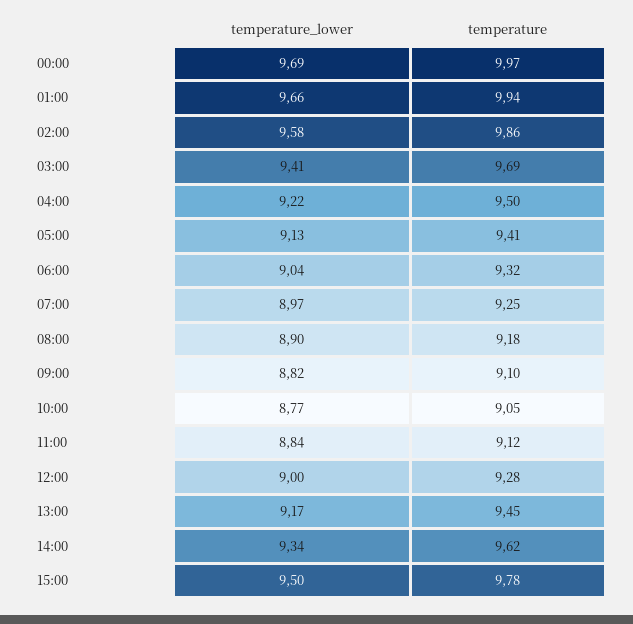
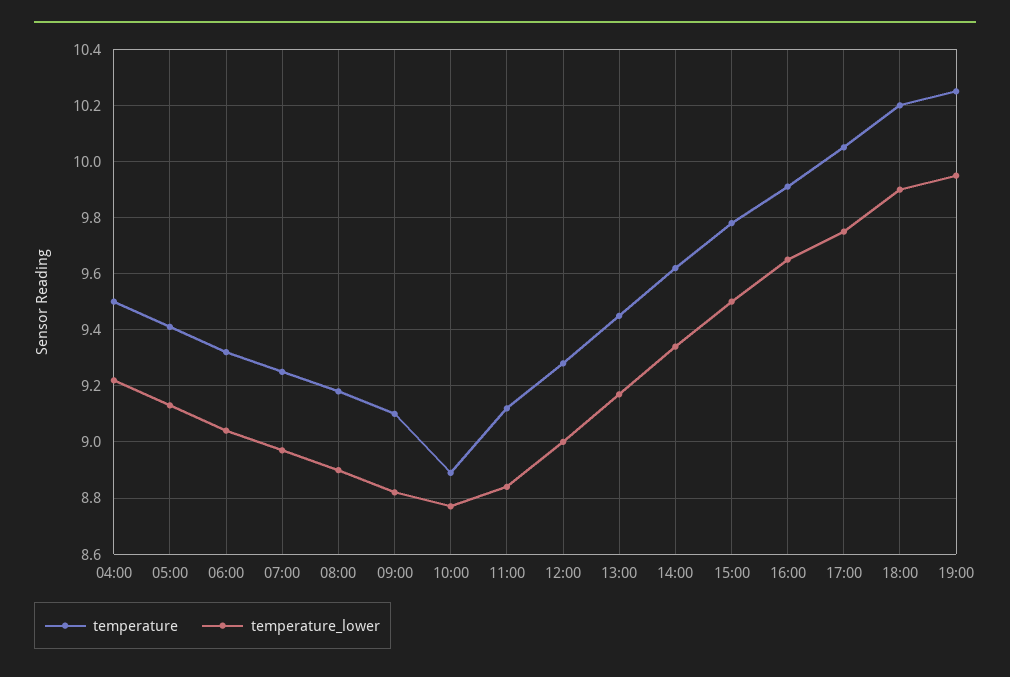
temperature_lower, 00:00: 9.69 -> none
temperature, 00:00: 9.97 -> none
temperature_lower, 01:00: 9.66 -> none
temperature, 01:00: 9.94 -> none
temperature_lower, 02:00: 9.58 -> none
temperature, 02:00: 9.86 -> none
temperature_lower, 03:00: 9.41 -> none
temperature, 03:00: 9.69 -> none
temperature, 10:00: 9.05 -> 8.9
temperature, 16:00: none -> 9.9
temperature_lower, 16:00: none -> 9.65
temperature, 17:00: none -> 10.05
temperature_lower, 17:00: none -> 9.75
temperature, 18:00: none -> 10.2
temperature_lower, 18:00: none -> 9.9
temperature, 19:00: none -> 10.25
temperature_lower, 19:00: none -> 9.95

